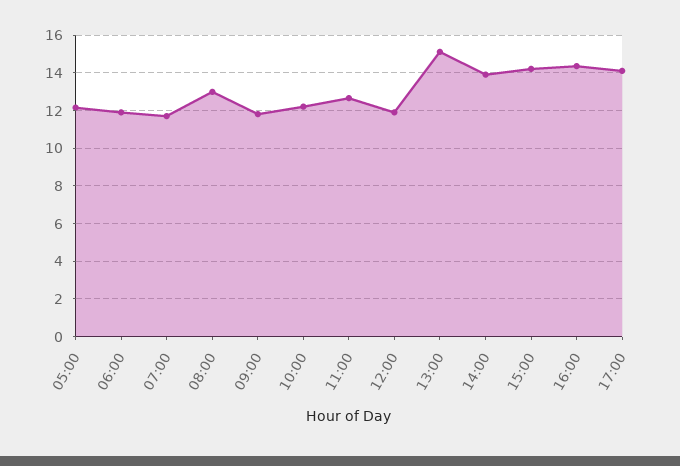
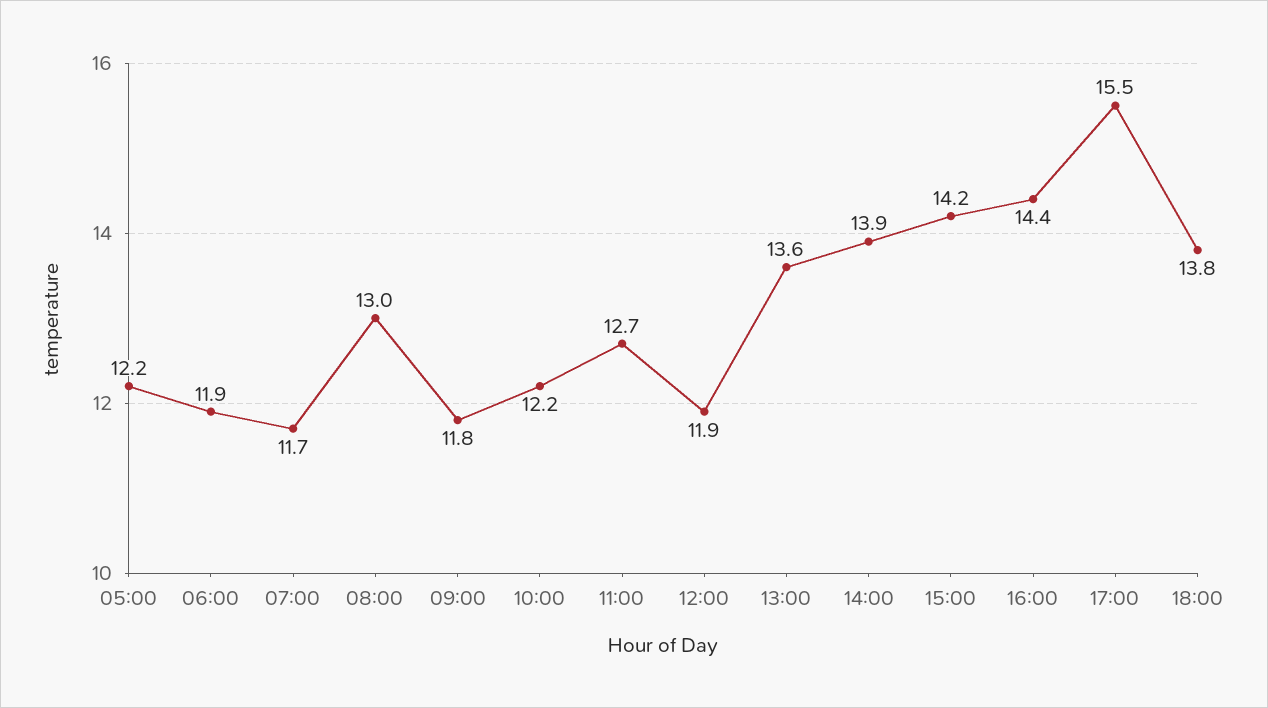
13:00: 15 -> 13.6
17:00: 14 -> 15.5
18:00: none -> 13.8

